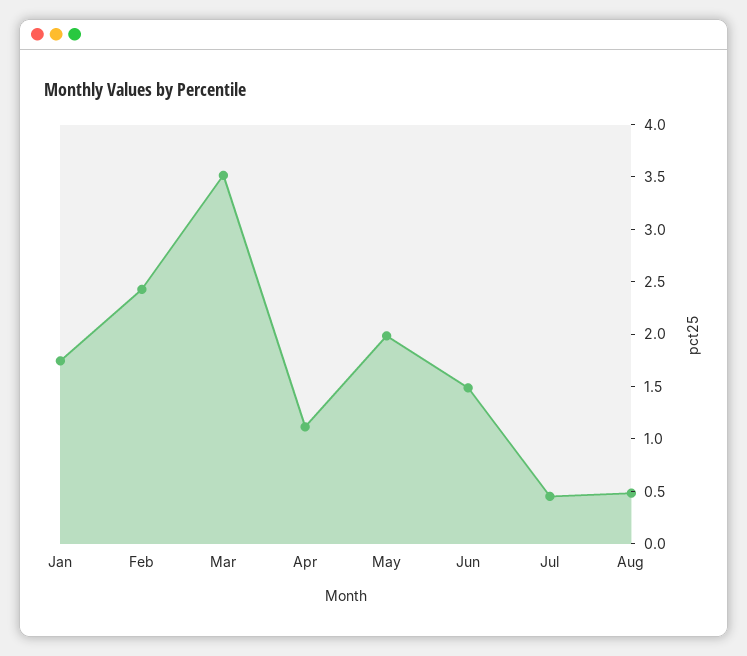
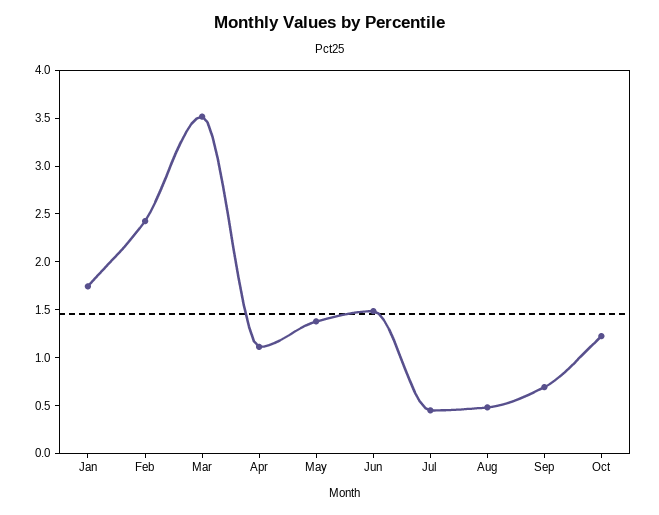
May: 2 -> 1.4
Sep: none -> 0.7
Oct: none -> 1.2

